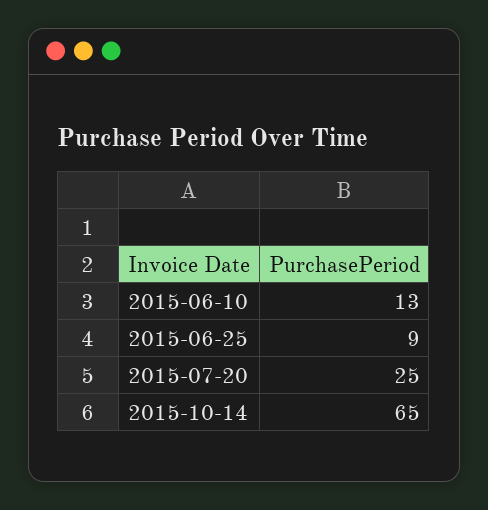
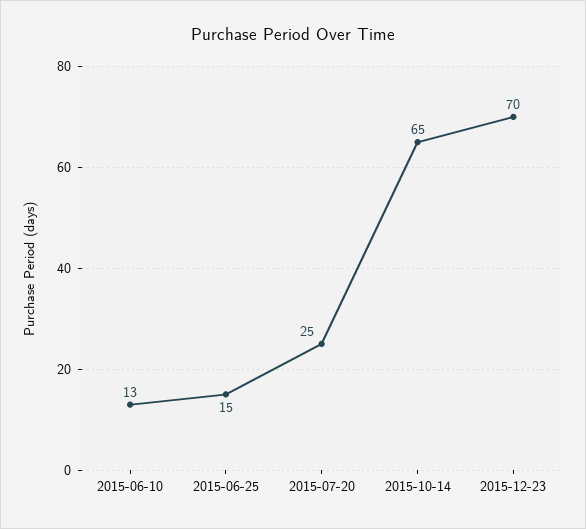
2015-06-25: 9 -> 15
2015-12-23: none -> 70

